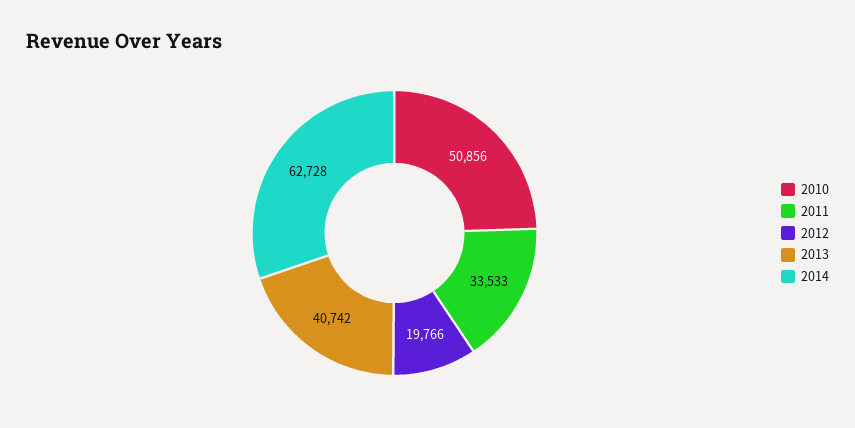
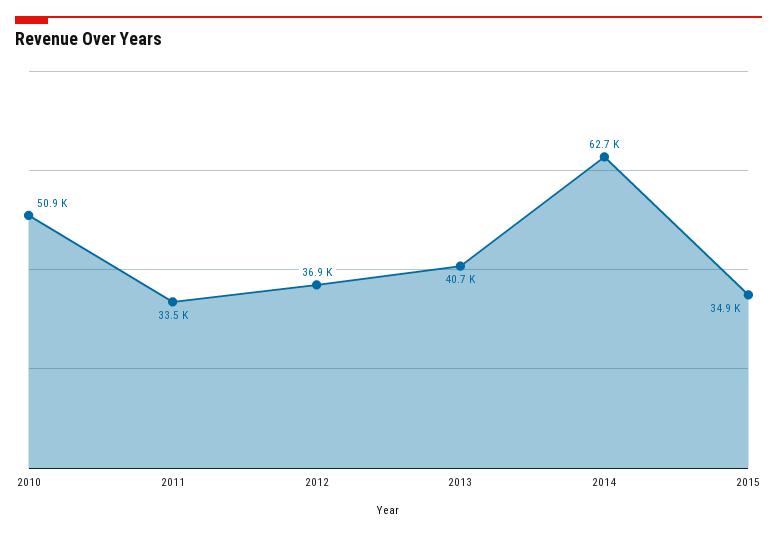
2012: 19766 -> 36900
2015: none -> 34900

